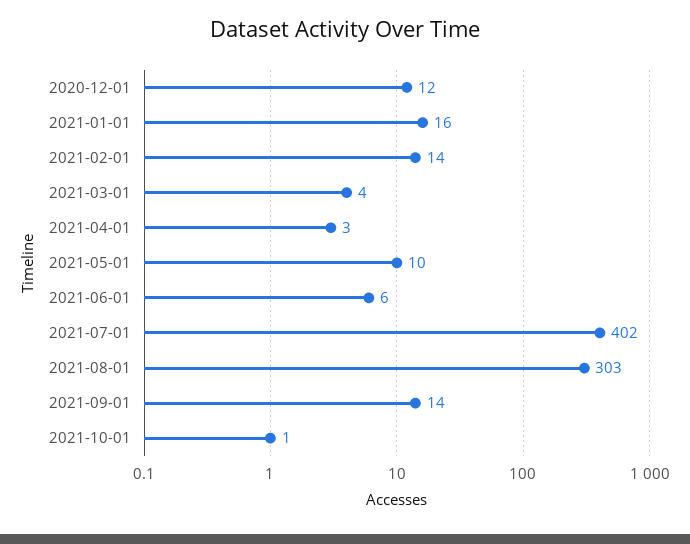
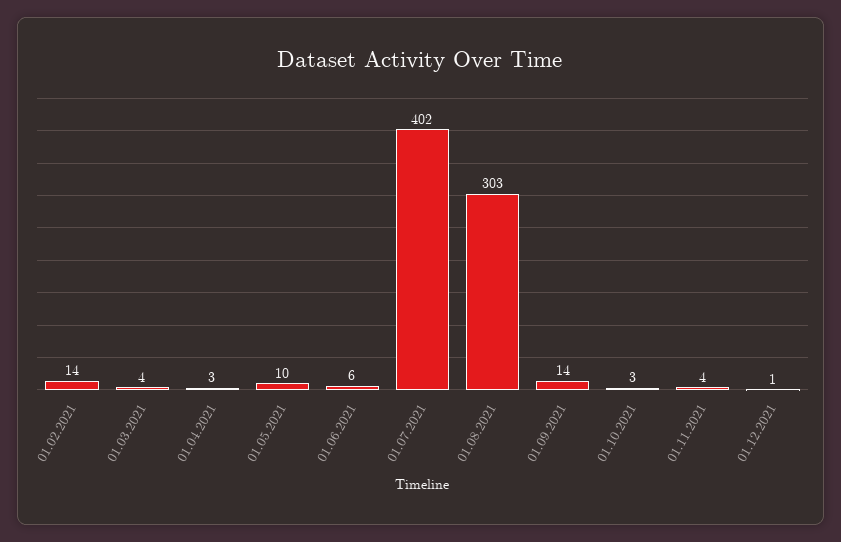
2020-12-01: 12 -> none
2021-01-01: 16 -> none
2021-10-01: 1 -> 3
01.11.2021: none -> 4
01.12.2021: none -> 1

